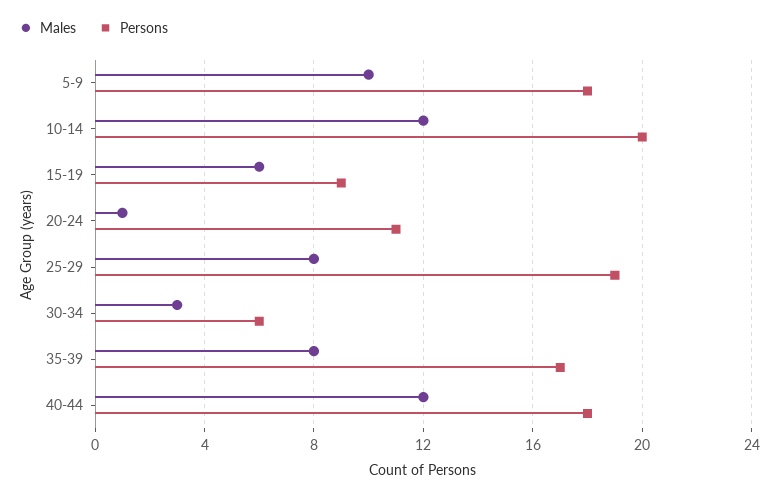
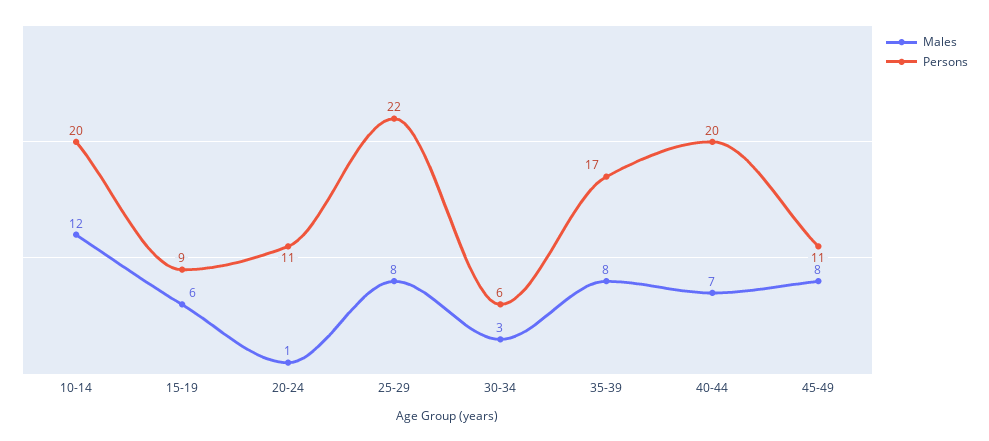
Males, 5-9: 10 -> none
Persons, 5-9: 18 -> none
Persons, 25-29: 19 -> 22
Males, 40-44: 12 -> 7
Persons, 40-44: 18 -> 20
Males, 45-49: none -> 8
Persons, 45-49: none -> 11

